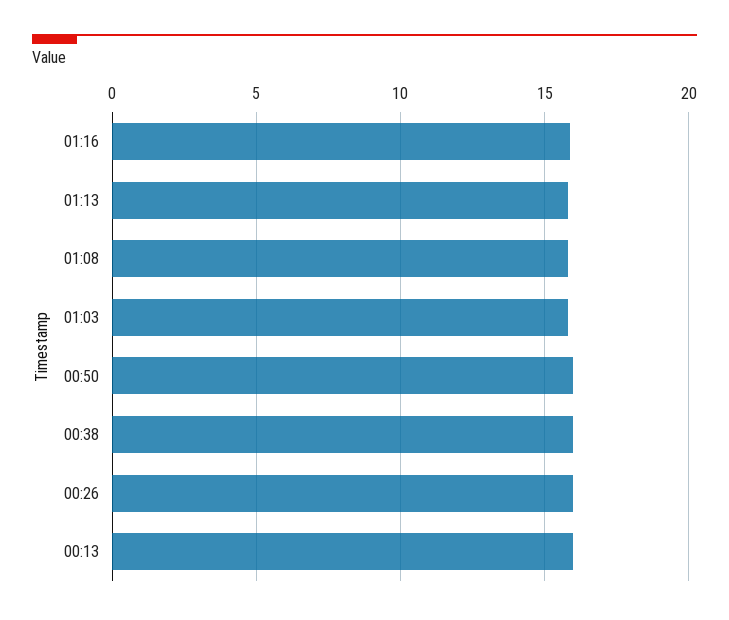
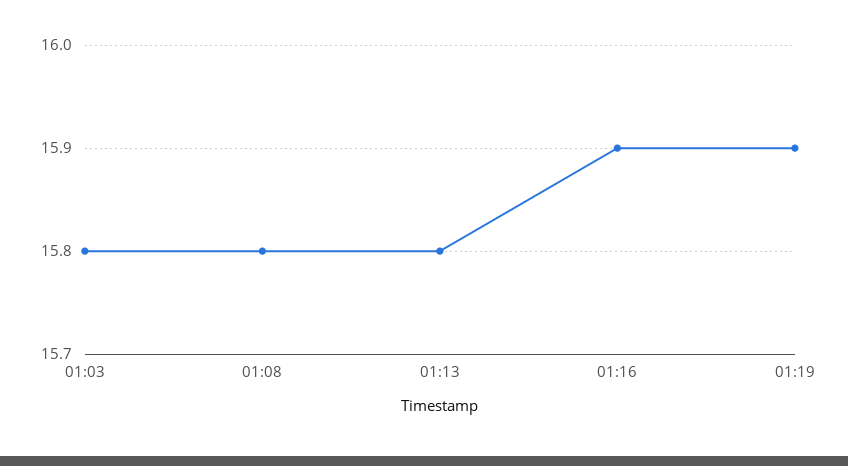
00:50: 16 -> none
00:38: 16 -> none
00:26: 16 -> none
00:13: 16 -> none
01:19: none -> 15.9

